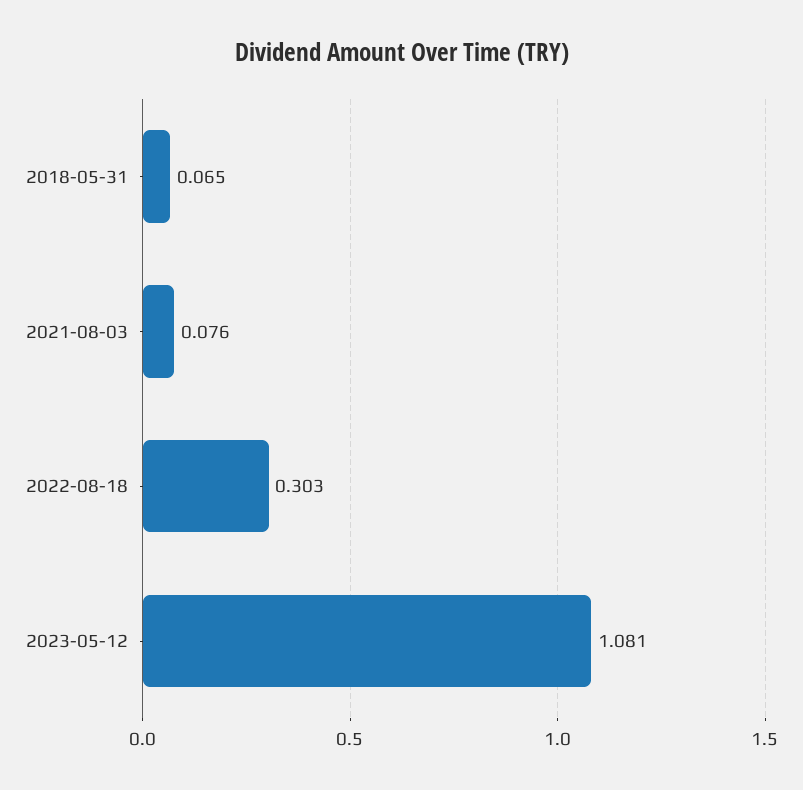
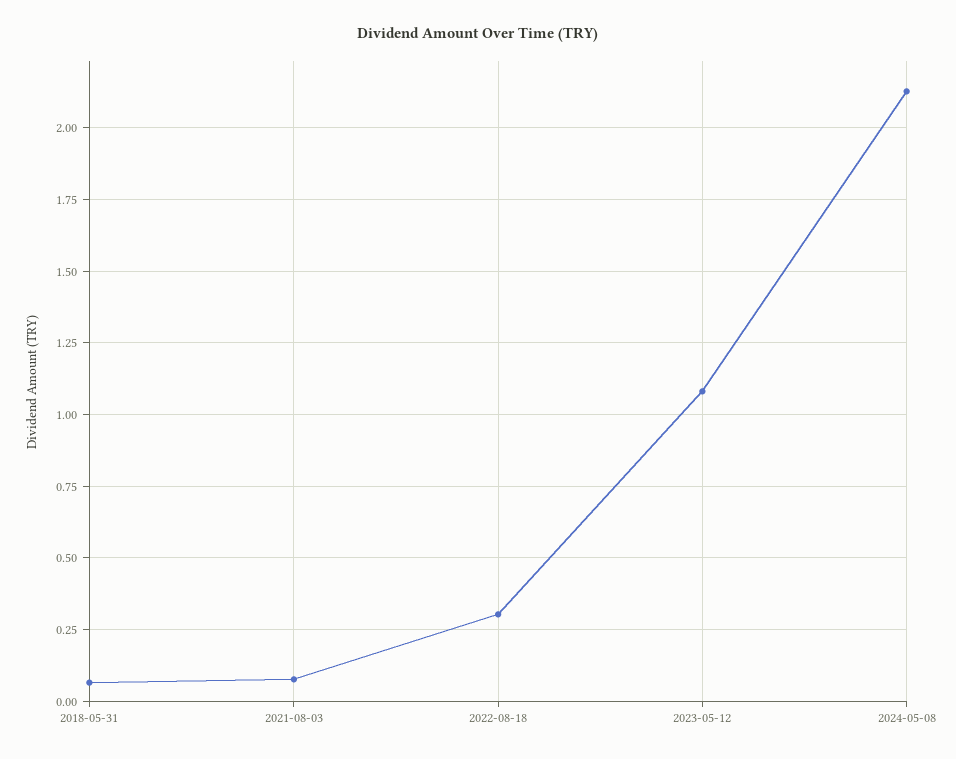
2024-05-08: none -> 2.125

